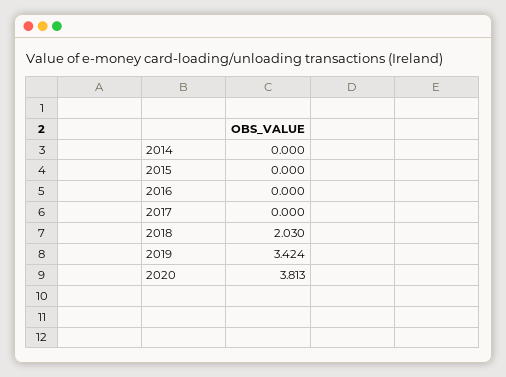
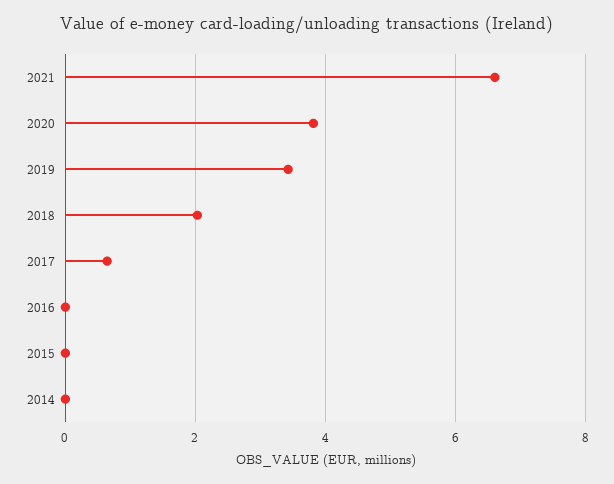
2017: 0 -> 0.6
2021: none -> 6.6

